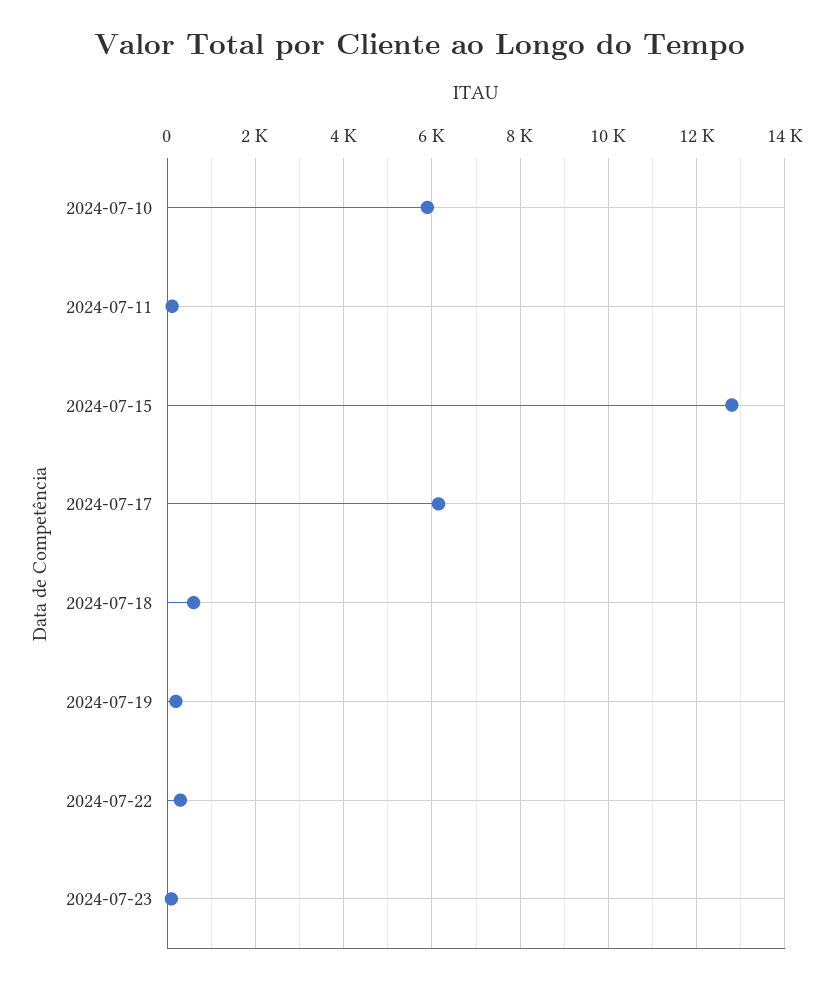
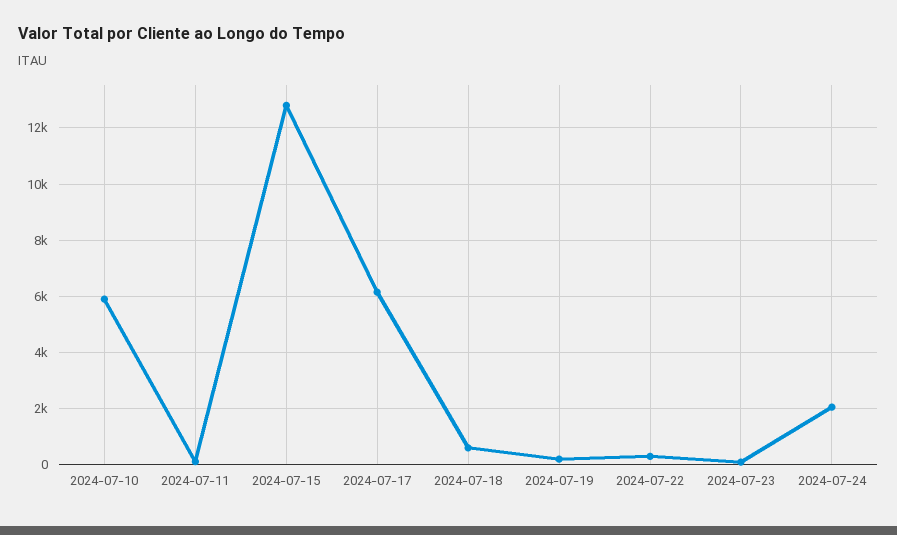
2024-07-24: none -> 2000

